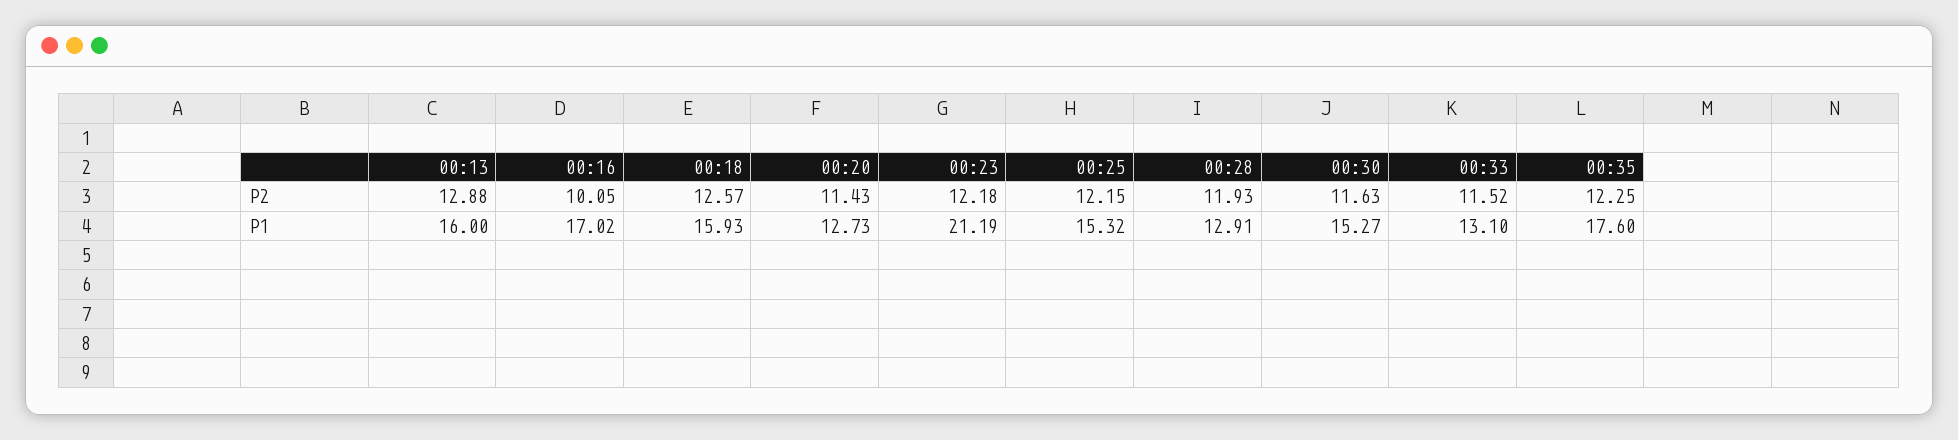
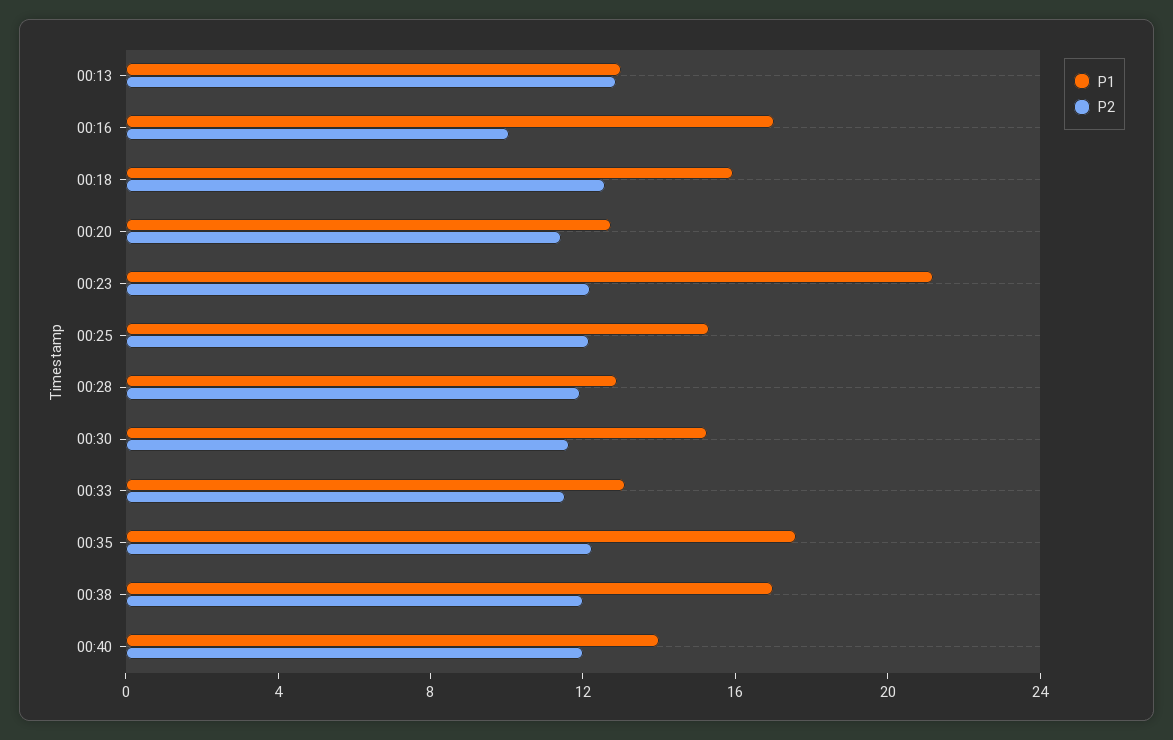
P1, 00:13: 16 -> 13
P1, 00:38: none -> 17
P2, 00:38: none -> 12
P1, 00:40: none -> 14
P2, 00:40: none -> 12

